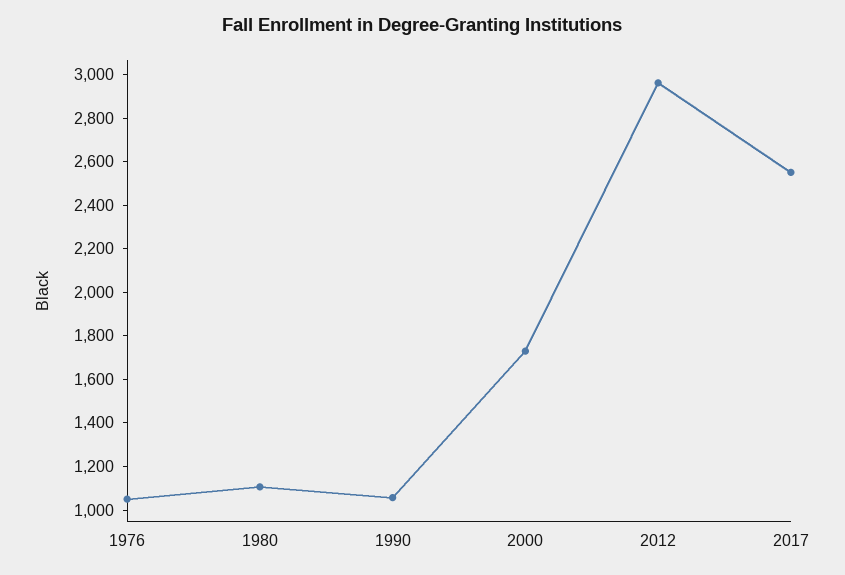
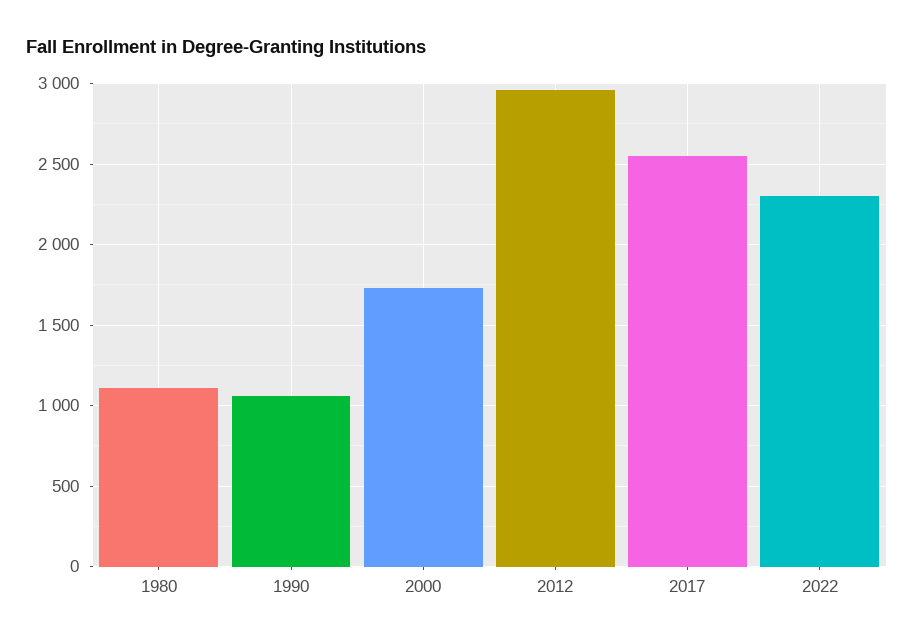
1976: 1050 -> none
2022: none -> 2300

